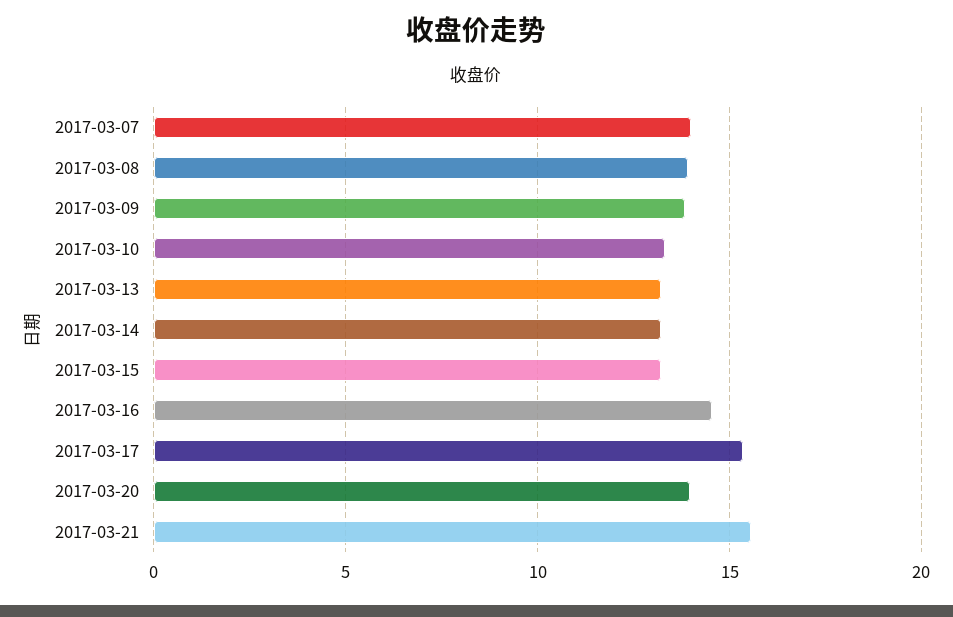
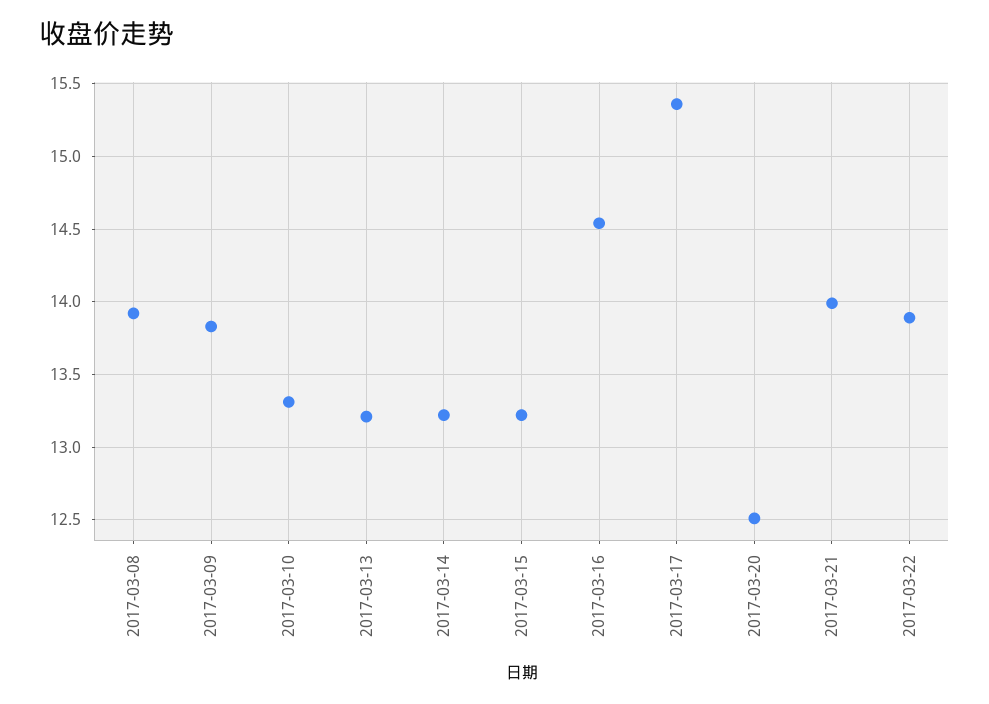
2017-03-07: 14 -> none
2017-03-20: 14 -> 12.5
2017-03-21: 15.5 -> 14
2017-03-22: none -> 13.9

